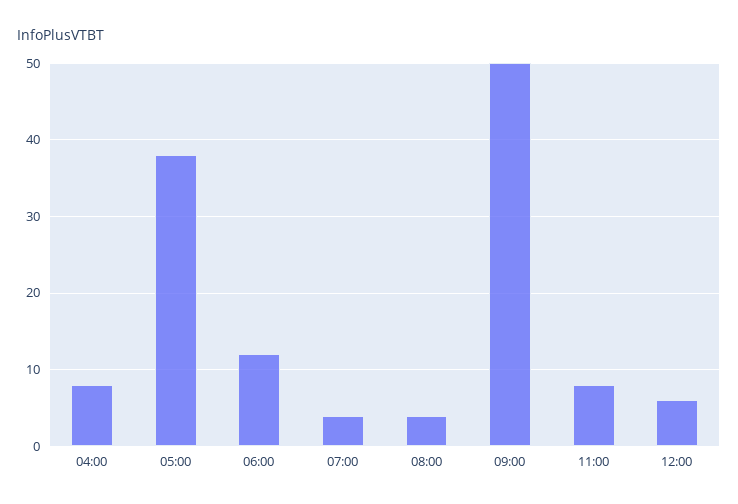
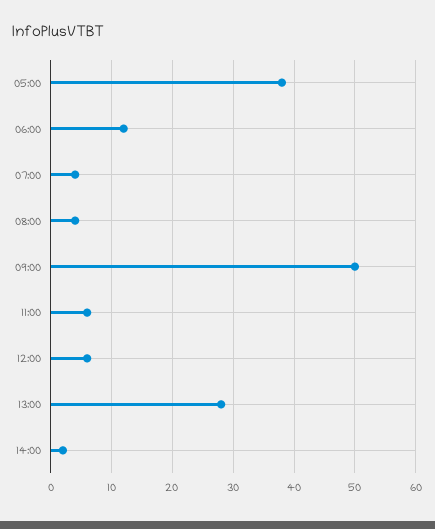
04:00: 8 -> none
11:00: 8 -> 6
13:00: none -> 28
14:00: none -> 2

